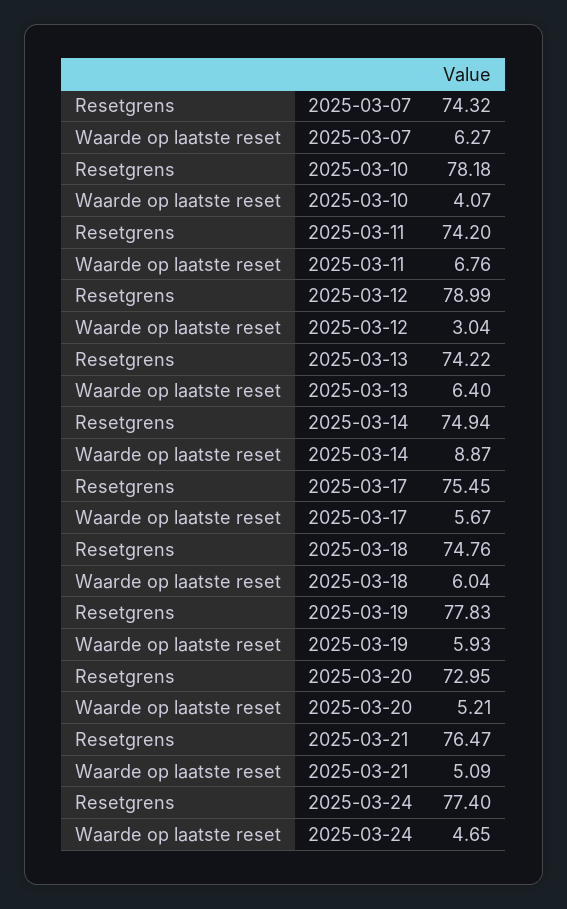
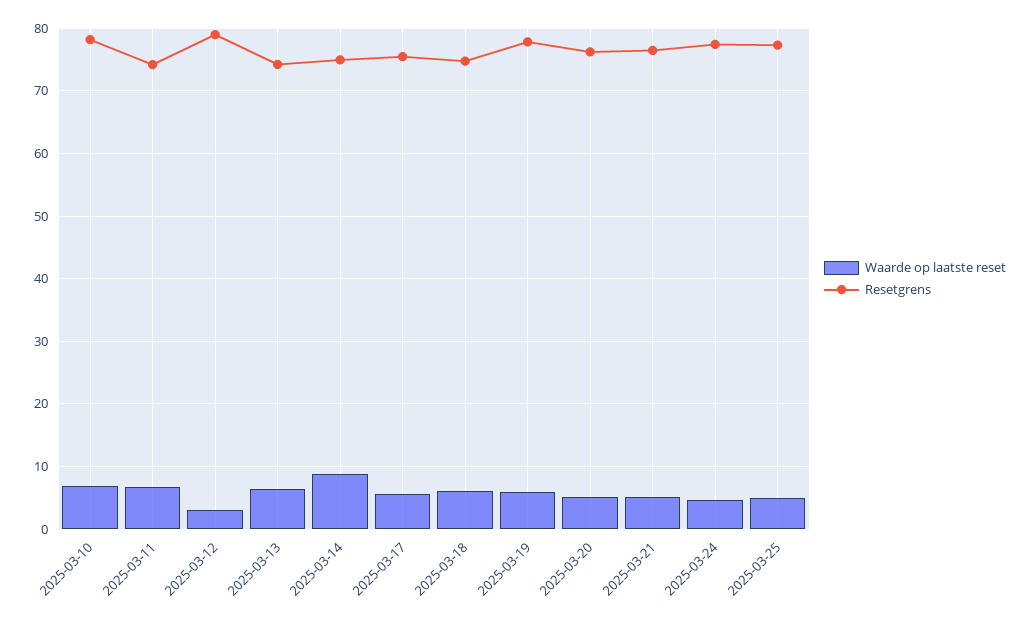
Resetgrens, 2025-03-07: 74.32 -> none
Waarde op laatste reset, 2025-03-07: 6.27 -> none
Waarde op laatste reset, 2025-03-10: 4.07 -> 7
Resetgrens, 2025-03-20: 72.95 -> 76
Waarde op laatste reset, 2025-03-25: none -> 5
Resetgrens, 2025-03-25: none -> 77

